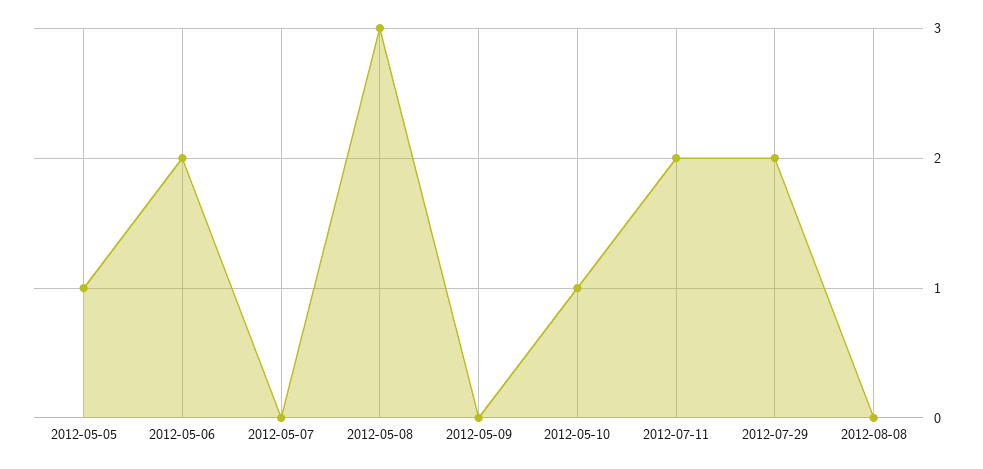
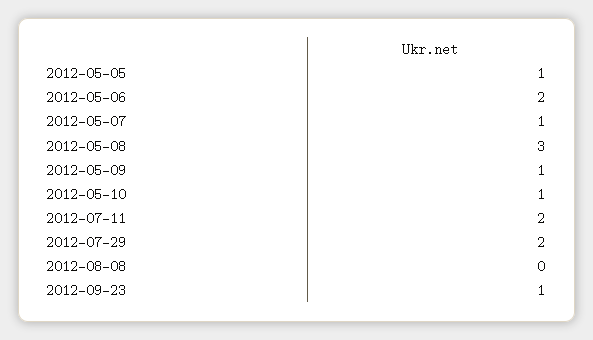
2012-05-07: 0 -> 1
2012-05-09: 0 -> 1
2012-09-23: none -> 1

